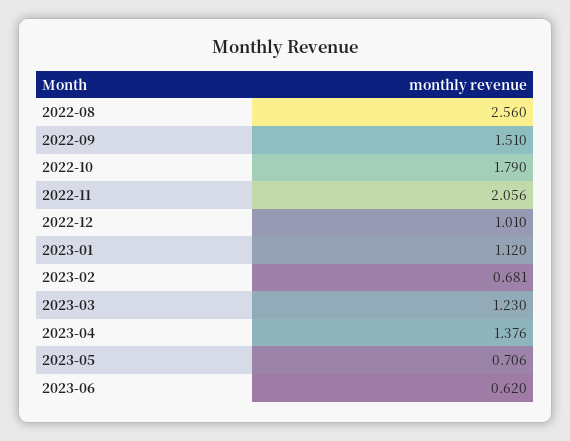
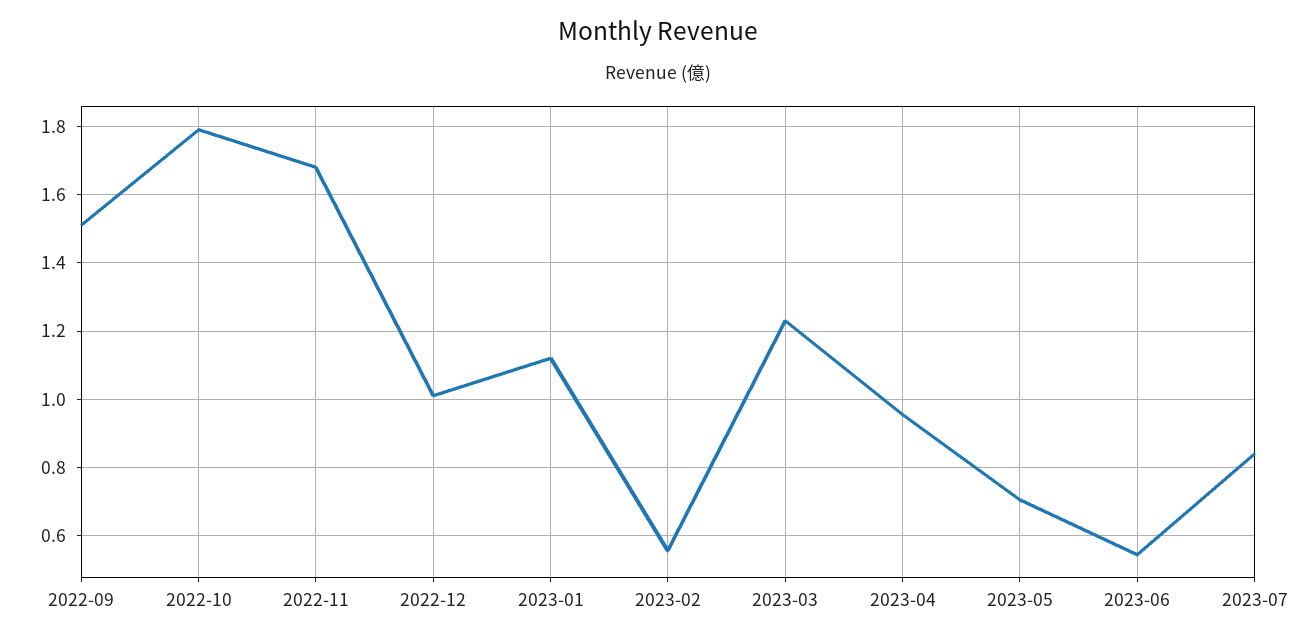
2022-08: 2.56 -> none
2022-11: 2.056 -> 1.68
2023-02: 0.681 -> 0.56
2023-04: 1.376 -> 0.96
2023-06: 0.62 -> 0.54
2023-07: none -> 0.84

